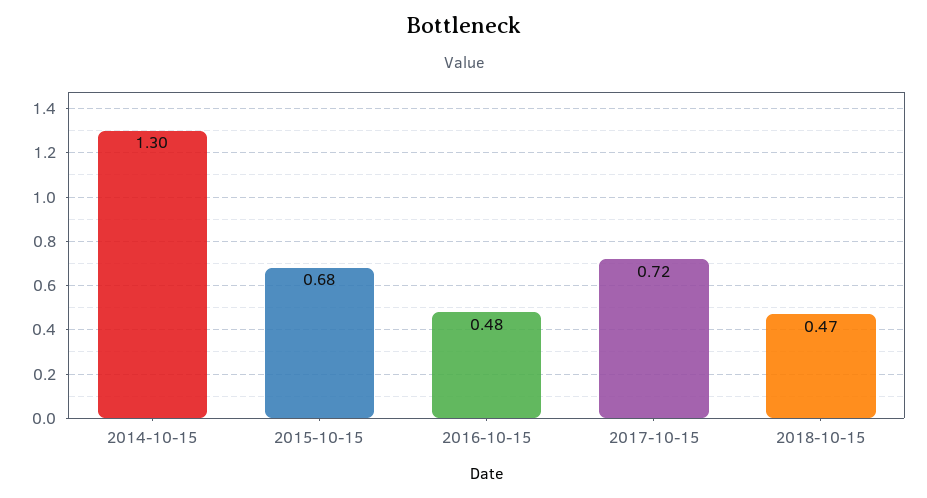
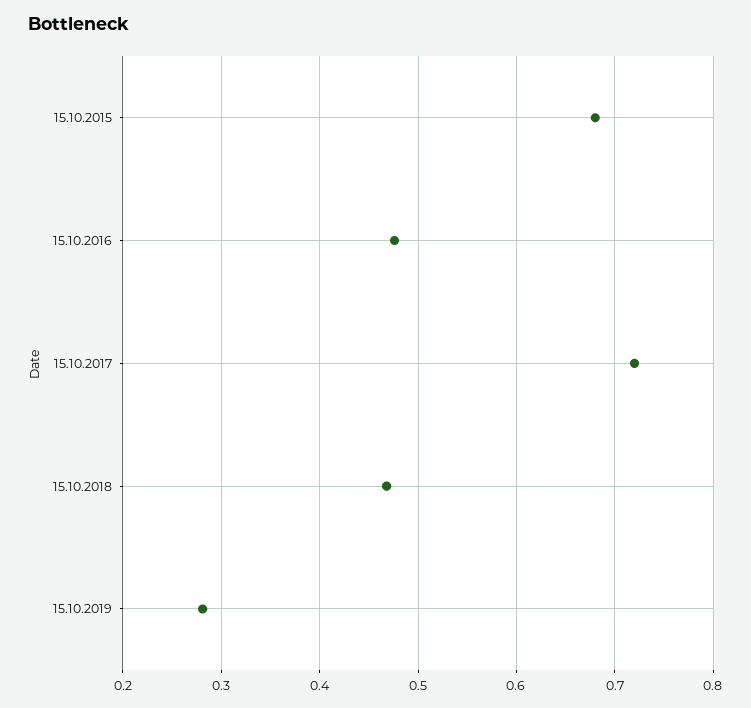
2014-10-15: 1.3 -> none
15.10.2019: none -> 0.28

